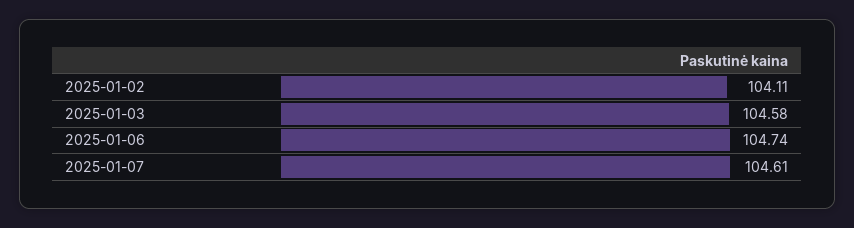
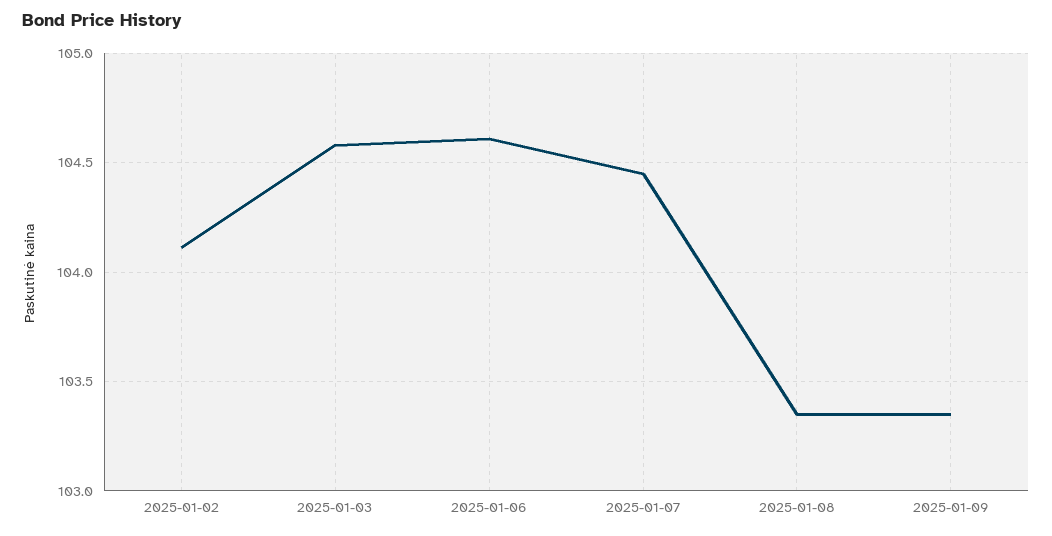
2025-01-06: 104.74 -> 104.6
2025-01-07: 104.61 -> 104.45
2025-01-08: none -> 103.35
2025-01-09: none -> 103.35

